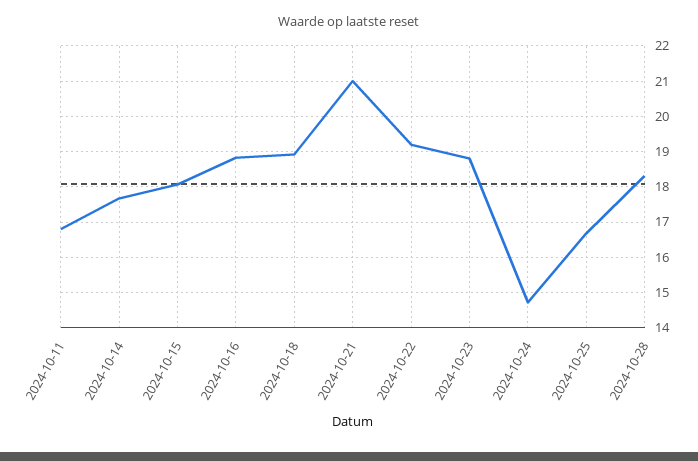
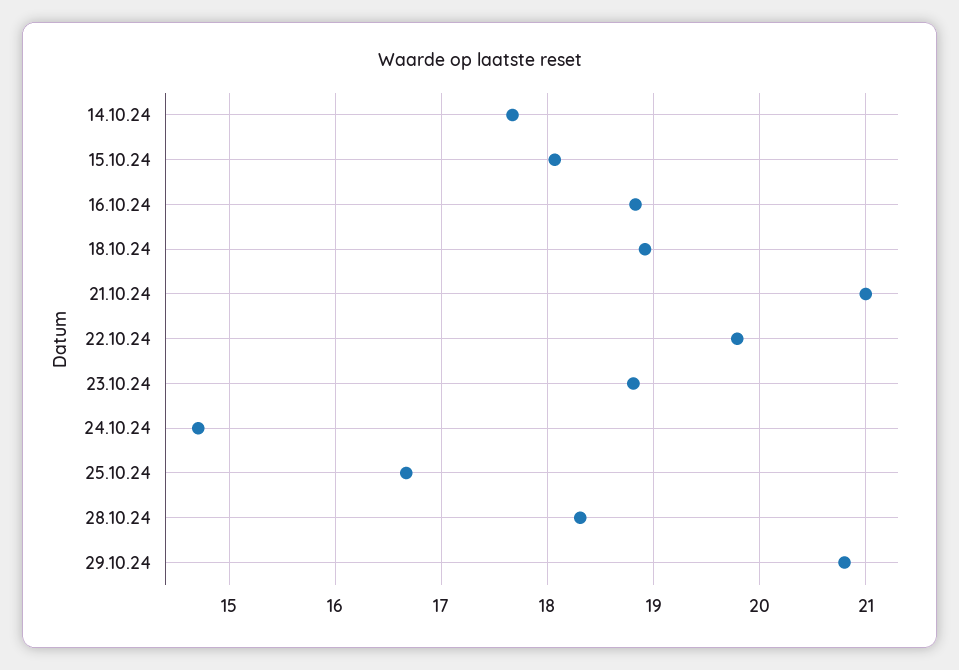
2024-10-11: 16.8 -> none
2024-10-22: 19.2 -> 19.8
29.10.24: none -> 20.8

